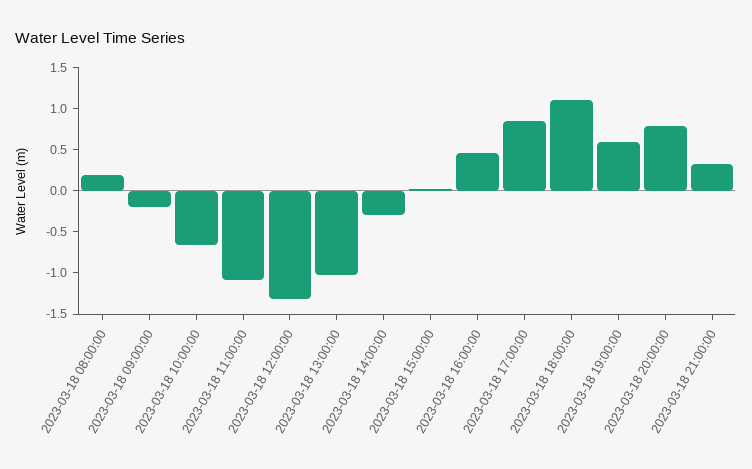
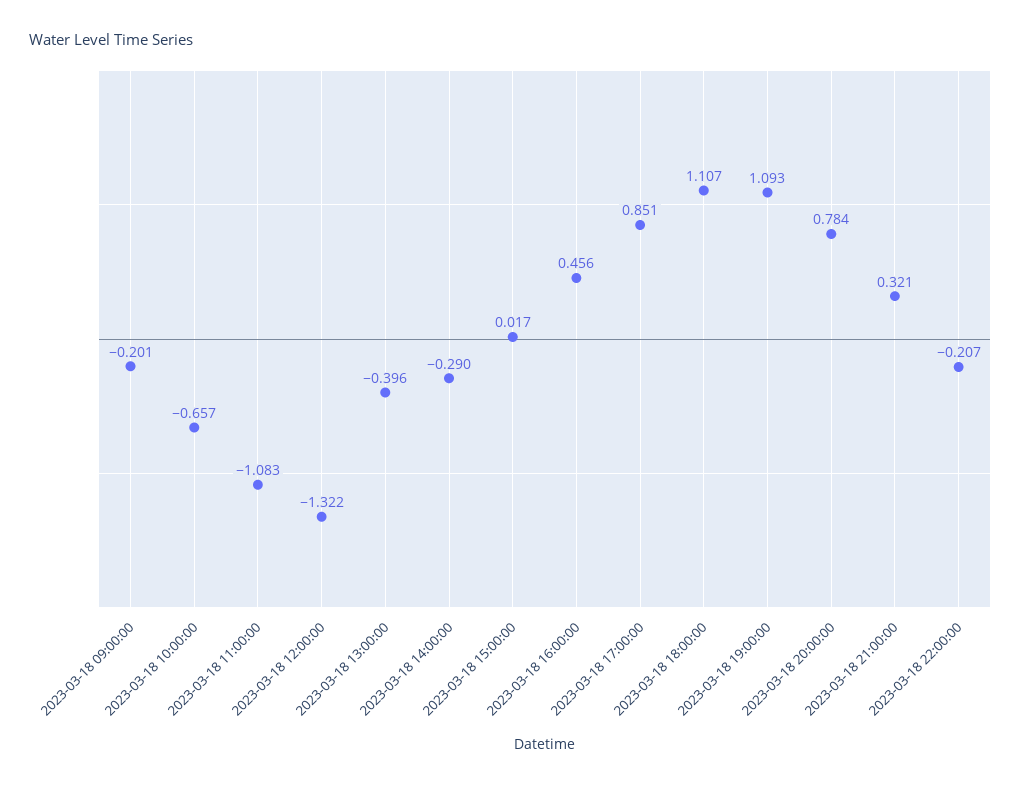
2023-03-18 08:00:00: 0.2 -> none
2023-03-18 13:00:00: -1 -> -0.396
2023-03-18 19:00:00: 0.6 -> 1.093
2023-03-18 22:00:00: none -> -0.207

